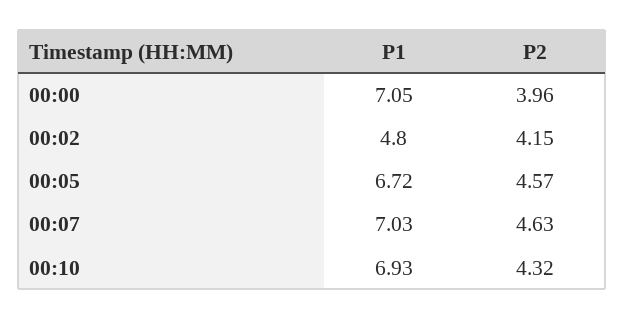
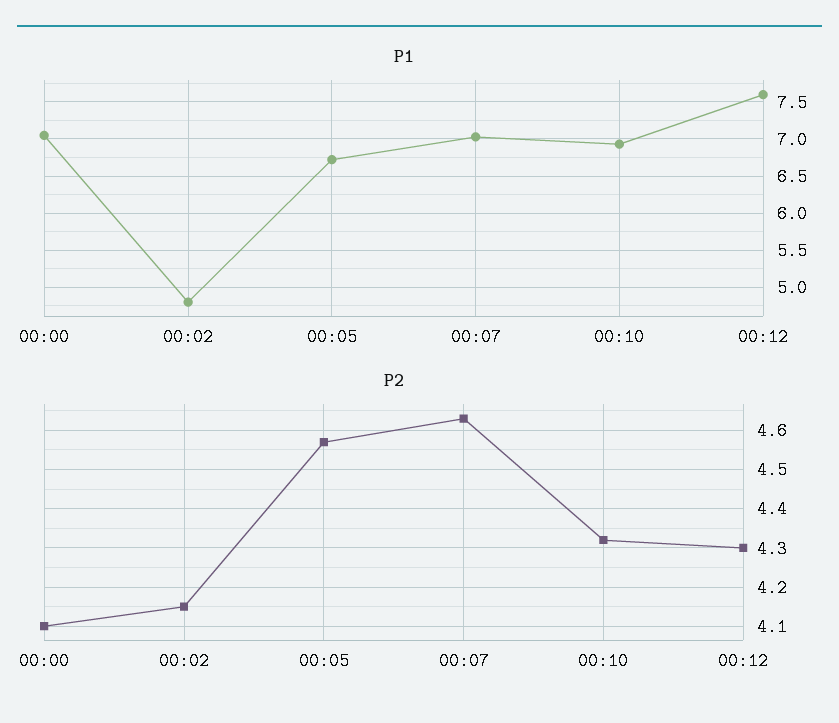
P2, 00:00: 3.96 -> 4.1
P1, 00:12: none -> 7.6
P2, 00:12: none -> 4.3

